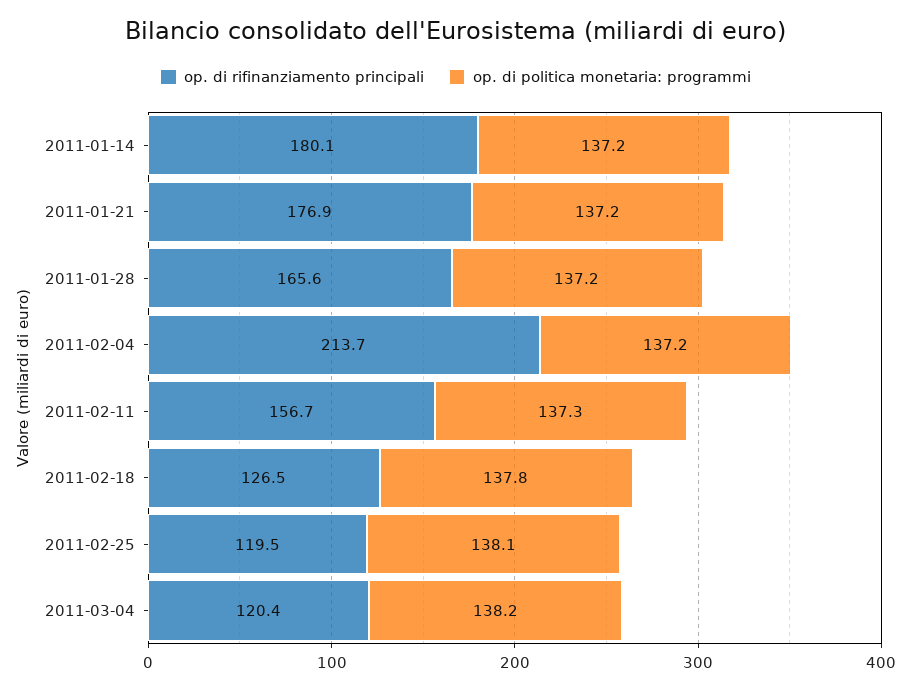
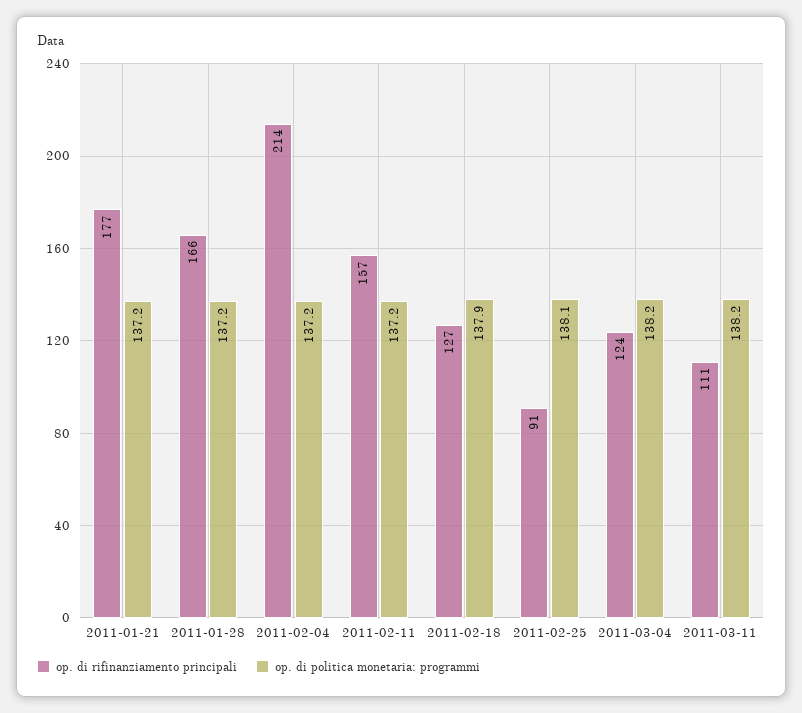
op. di rifinanziamento principali, 2011-01-14: 180.1 -> none
op. di politica monetaria: programmi, 2011-01-14: 137.2 -> none
op. di politica monetaria: programmi, 2011-02-11: 137.3 -> 137.2
op. di politica monetaria: programmi, 2011-02-18: 137.8 -> 137.9
op. di rifinanziamento principali, 2011-02-25: 119.5 -> 91
op. di rifinanziamento principali, 2011-03-04: 120.4 -> 124
op. di rifinanziamento principali, 2011-03-11: none -> 111
op. di politica monetaria: programmi, 2011-03-11: none -> 138.2

